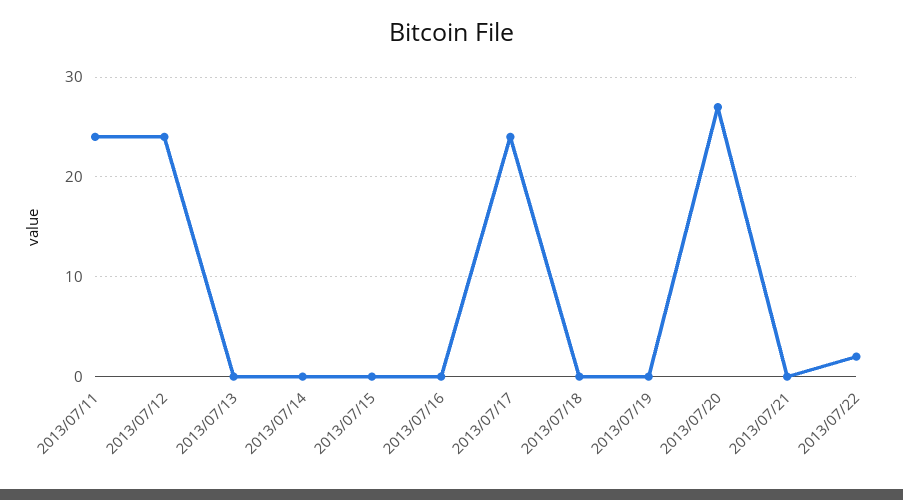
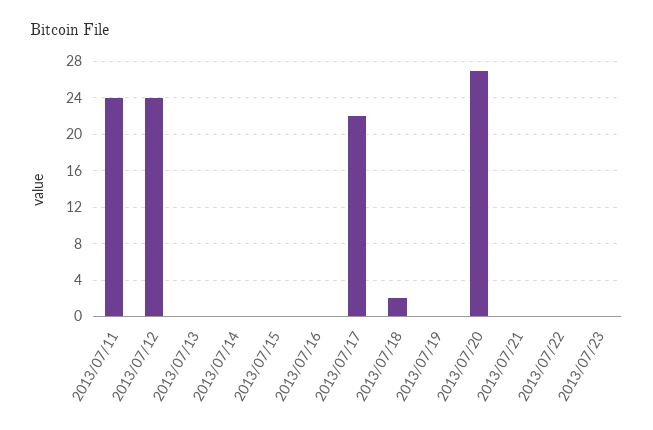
2013/07/17: 24 -> 22
2013/07/18: 0 -> 2
2013/07/22: 2 -> 0
2013/07/23: none -> 0

